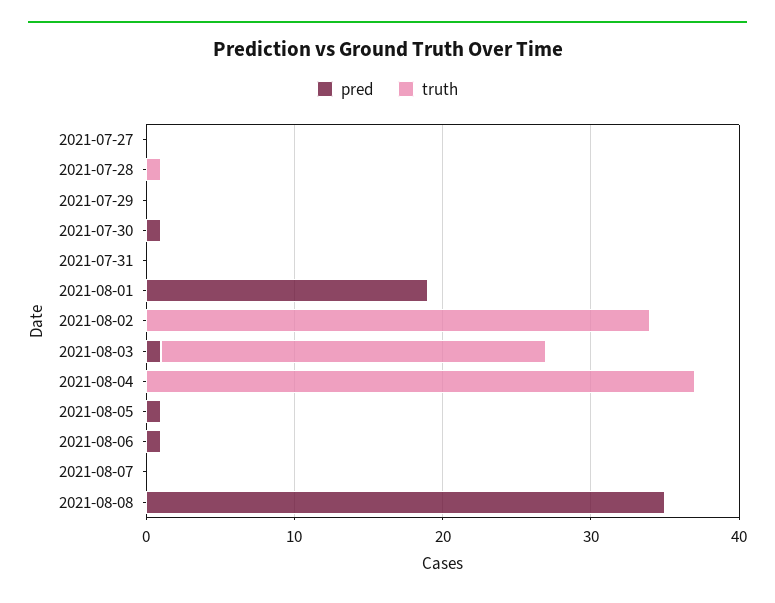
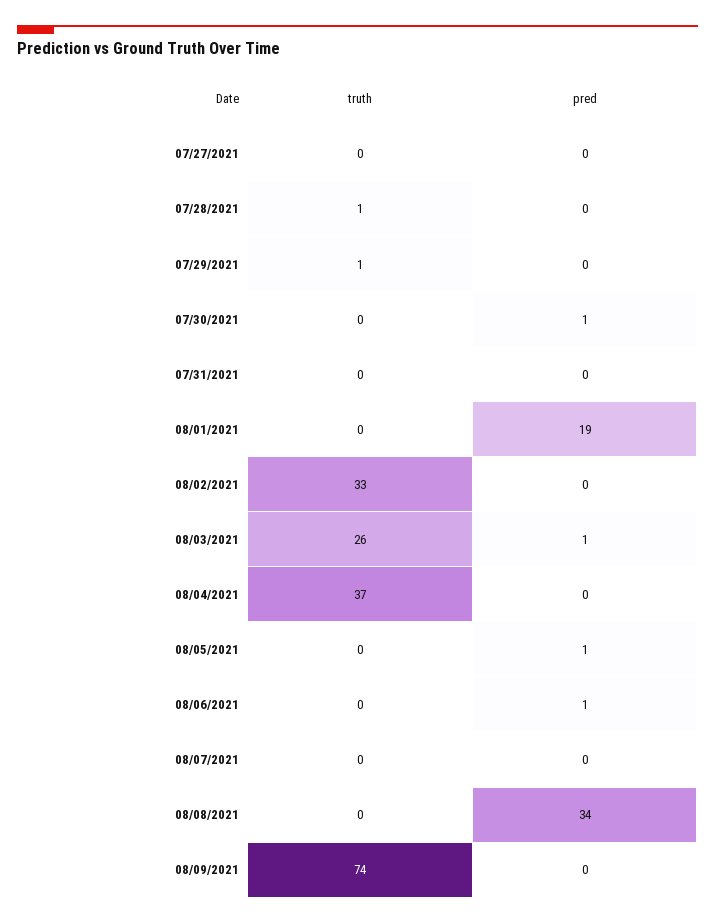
truth, 2021-07-29: 0 -> 1
truth, 2021-08-02: 34 -> 33
pred, 2021-08-08: 35 -> 34
truth, 08/09/2021: none -> 74
pred, 08/09/2021: none -> 0

